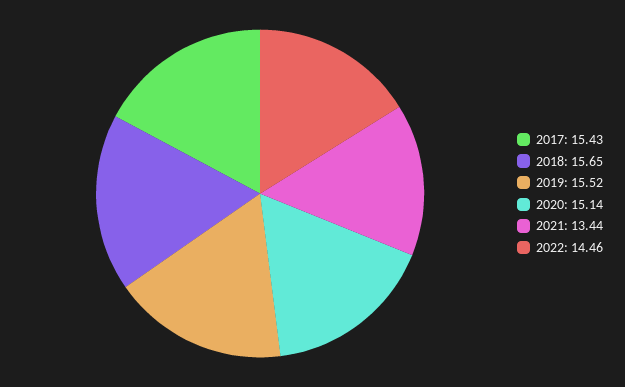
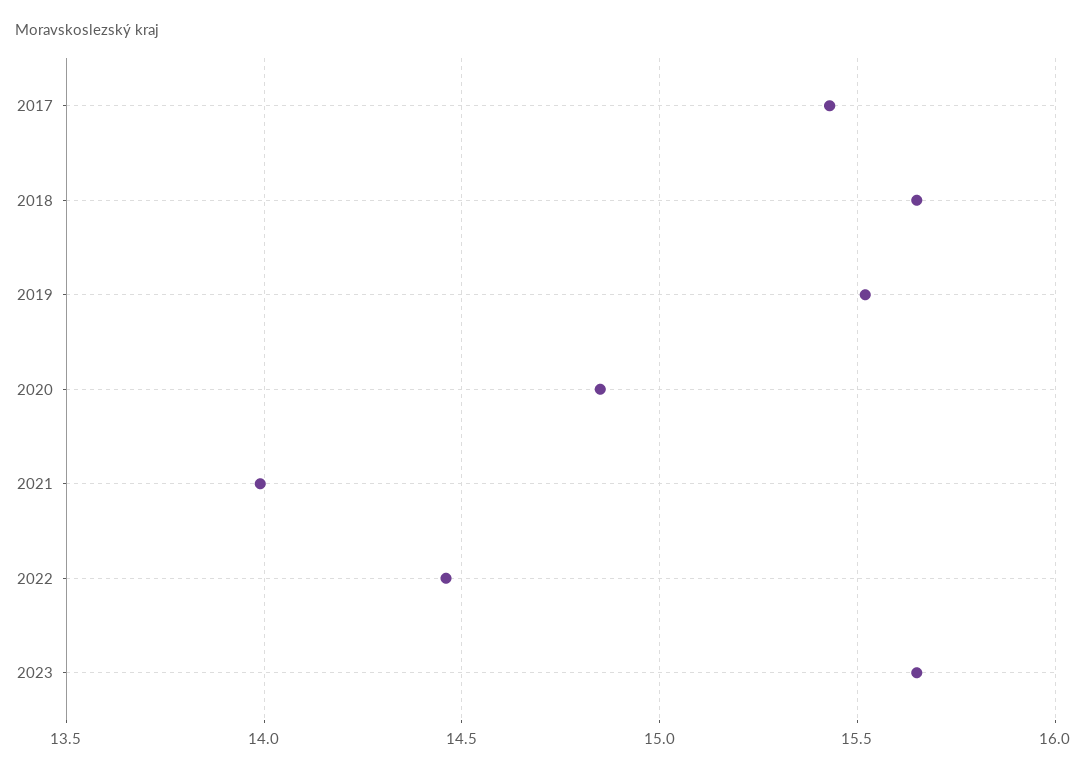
2020: 15.14 -> 14.85
2021: 13.44 -> 14
2023: none -> 15.65

